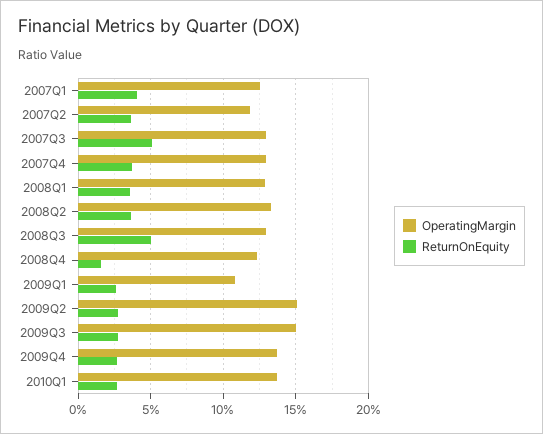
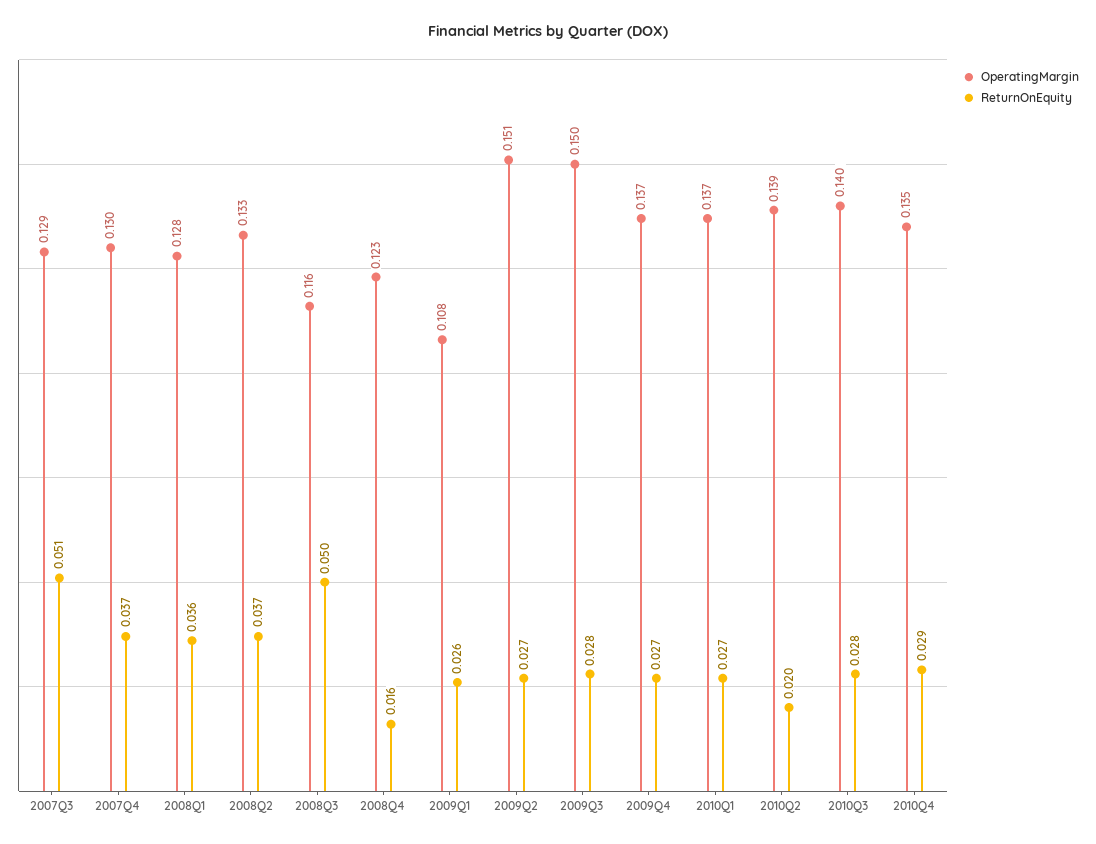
OperatingMargin, 2007Q1: 0.125 -> none
ReturnOnEquity, 2007Q1: 0.04 -> none
OperatingMargin, 2007Q2: 0.12 -> none
ReturnOnEquity, 2007Q2: 0.035 -> none
OperatingMargin, 2008Q3: 0.13 -> 0.116
OperatingMargin, 2010Q2: none -> 0.139
ReturnOnEquity, 2010Q2: none -> 0.02
OperatingMargin, 2010Q3: none -> 0.14
ReturnOnEquity, 2010Q3: none -> 0.028
OperatingMargin, 2010Q4: none -> 0.135
ReturnOnEquity, 2010Q4: none -> 0.029

